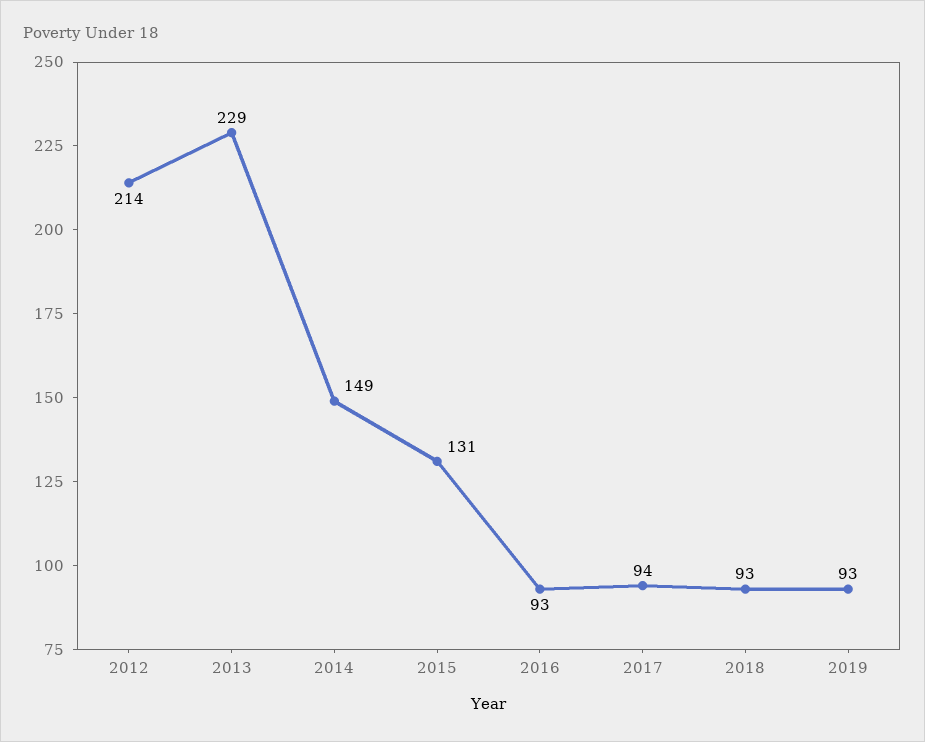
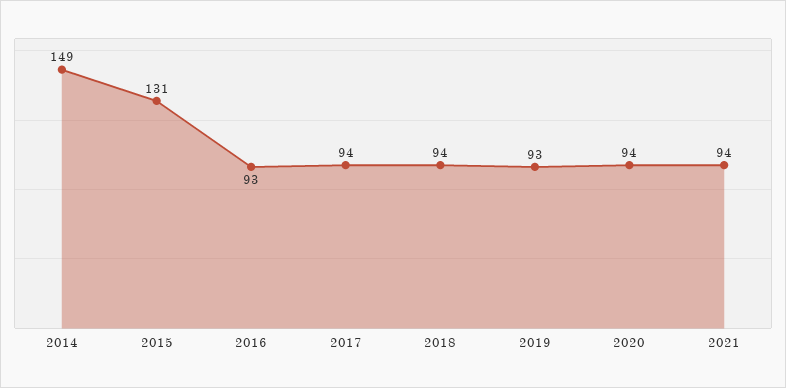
2012: 214 -> none
2013: 229 -> none
2018: 93 -> 94
2020: none -> 94
2021: none -> 94

